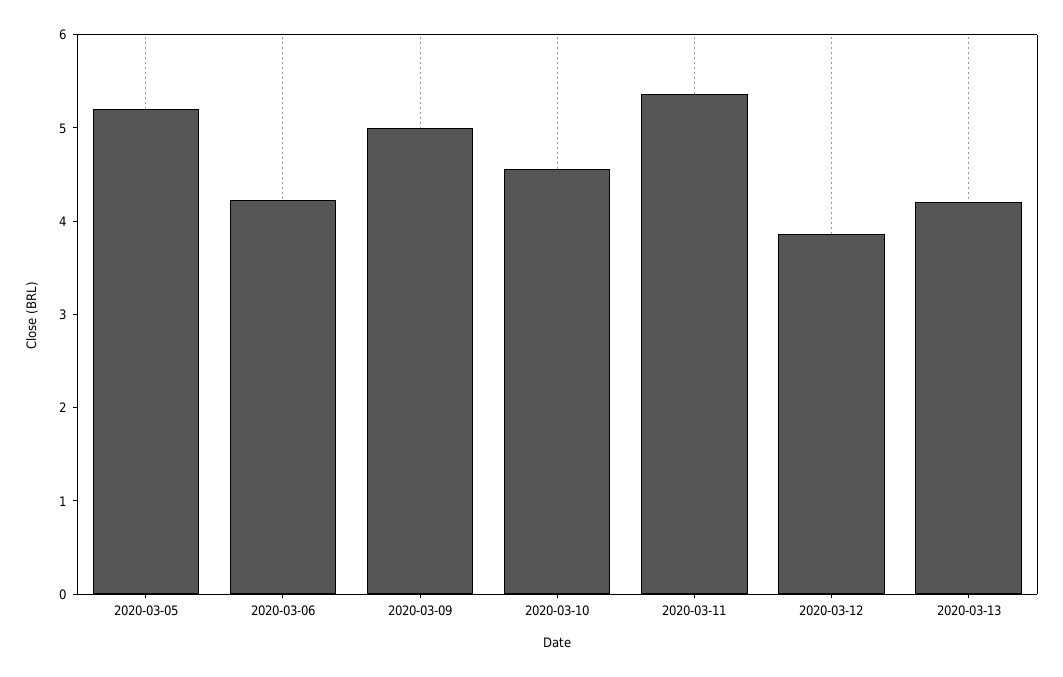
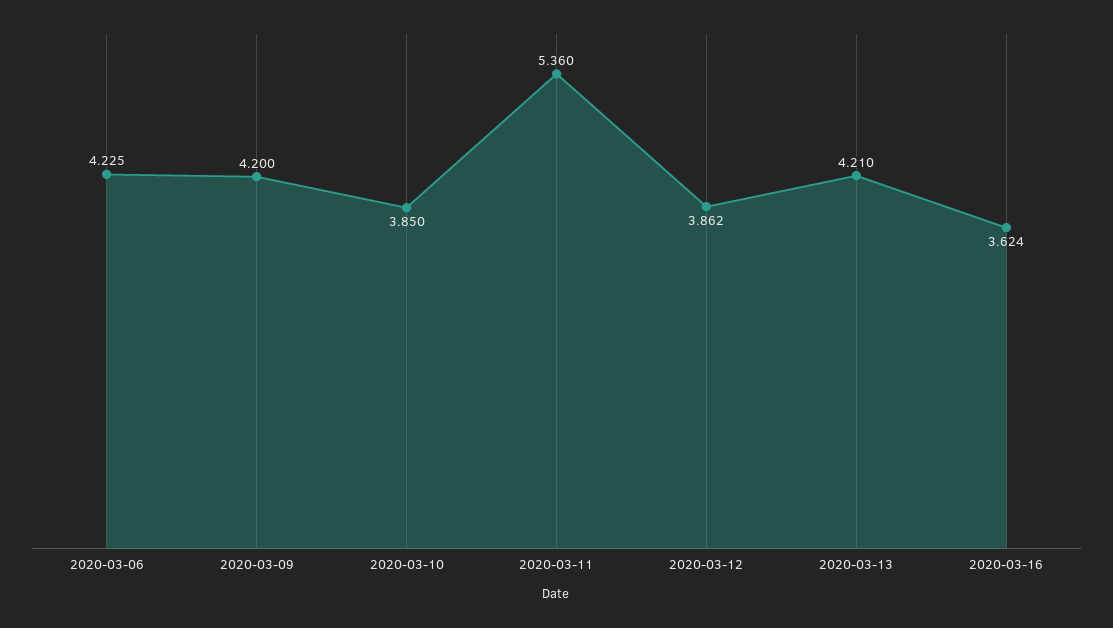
2020-03-05: 5.2 -> none
2020-03-09: 5 -> 4.2
2020-03-10: 4.6 -> 3.85
2020-03-16: none -> 3.624

